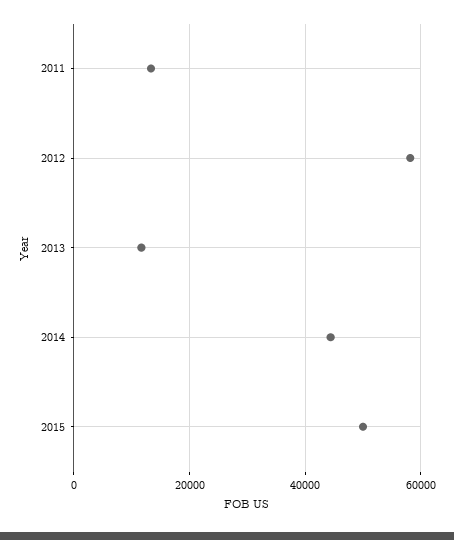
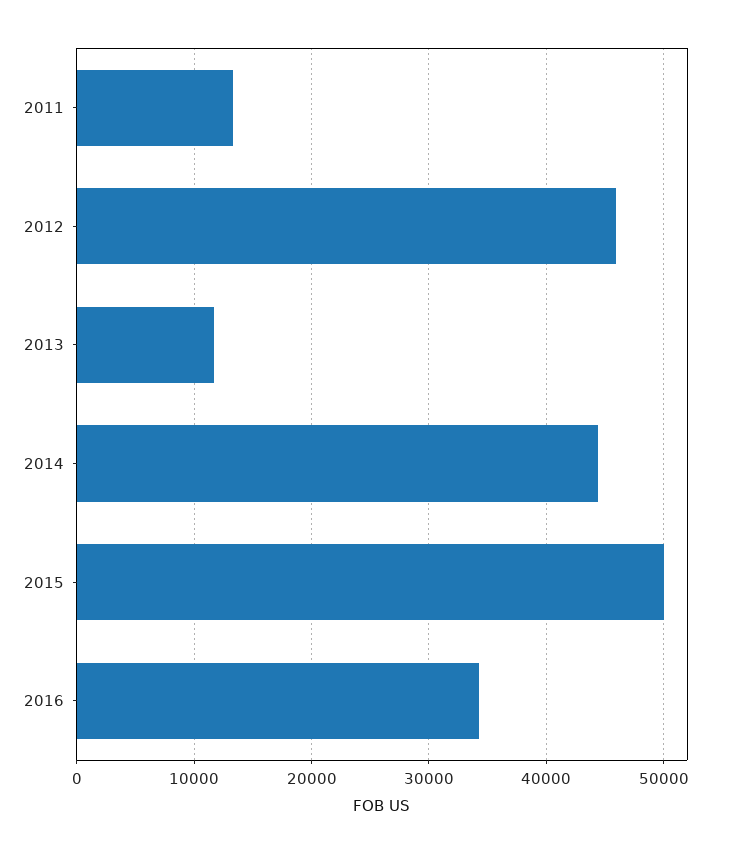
2012: 58000 -> 46000
2016: none -> 34000

